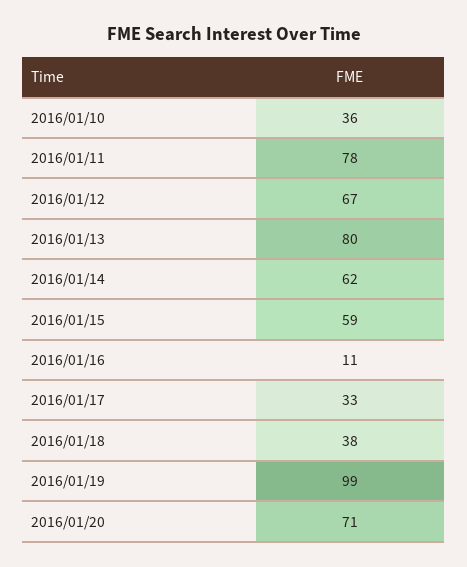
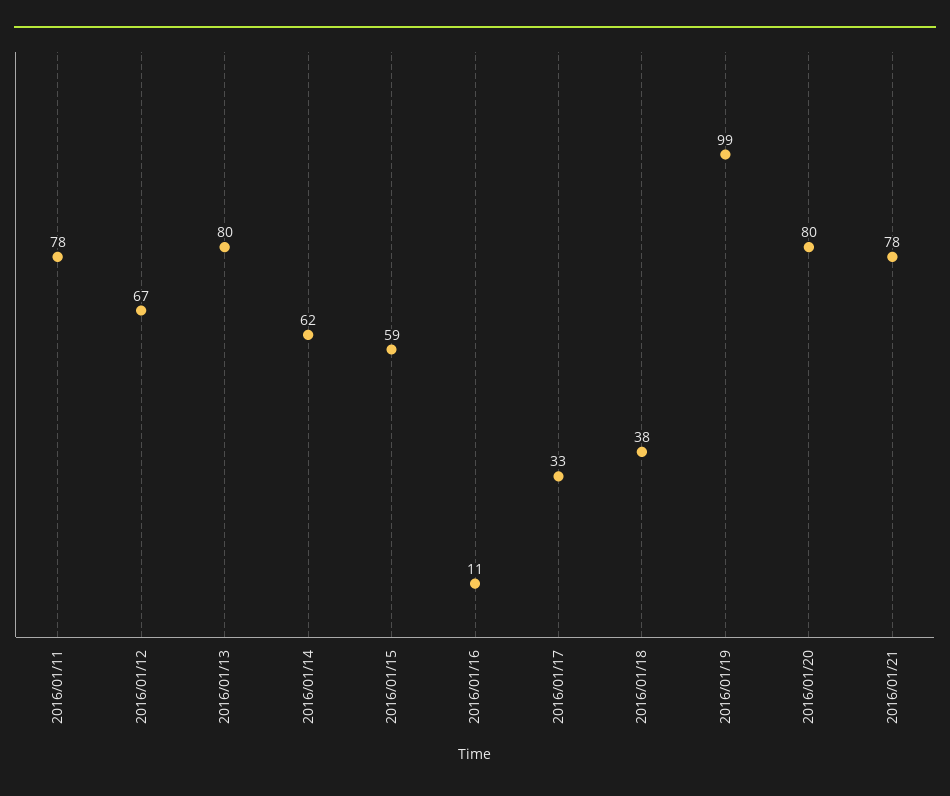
2016/01/10: 36 -> none
2016/01/20: 71 -> 80
2016/01/21: none -> 78

